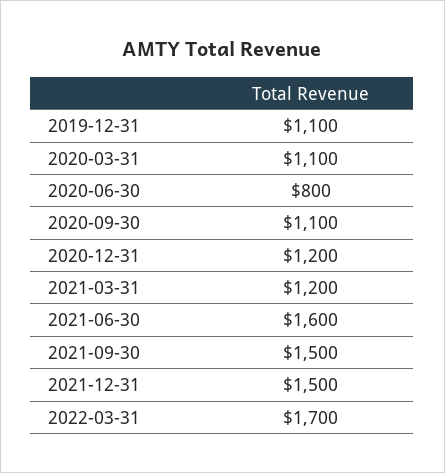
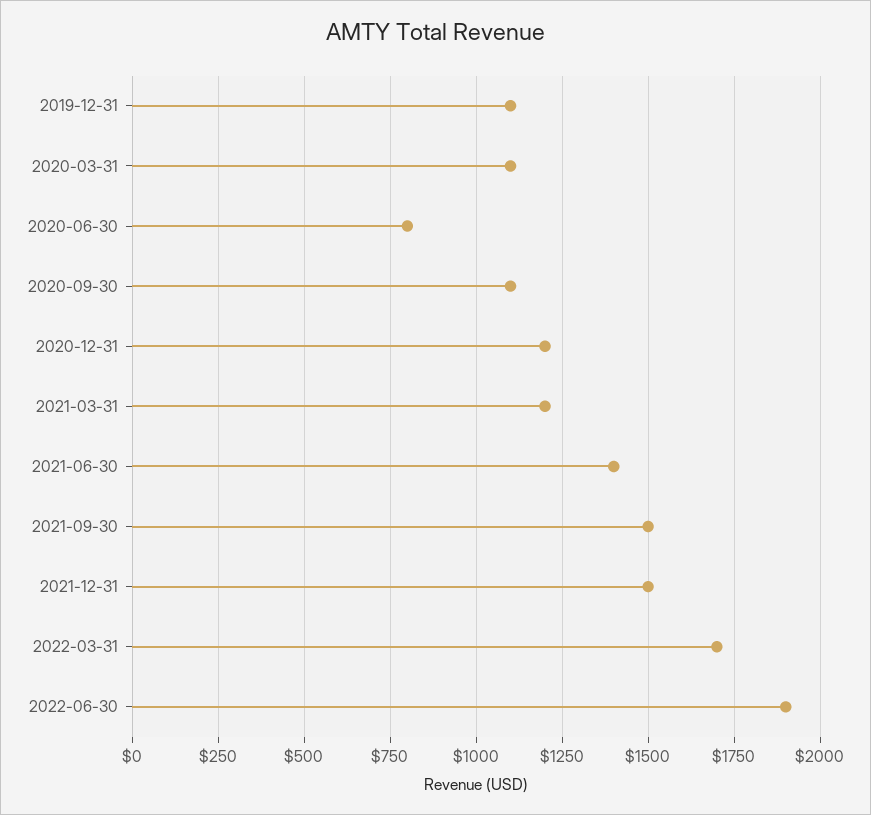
2021-06-30: 1600 -> 1400
2022-06-30: none -> 1900

